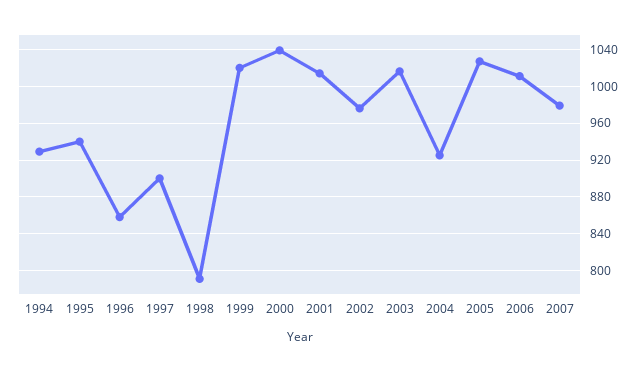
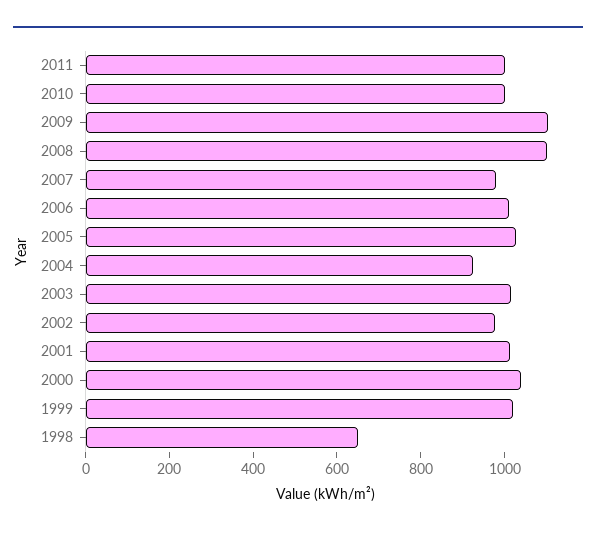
1994: 930 -> none
1995: 940 -> none
1996: 860 -> none
1997: 900 -> none
1998: 790 -> 650
2011: none -> 1000
2010: none -> 1000
2009: none -> 1100
2008: none -> 1100

